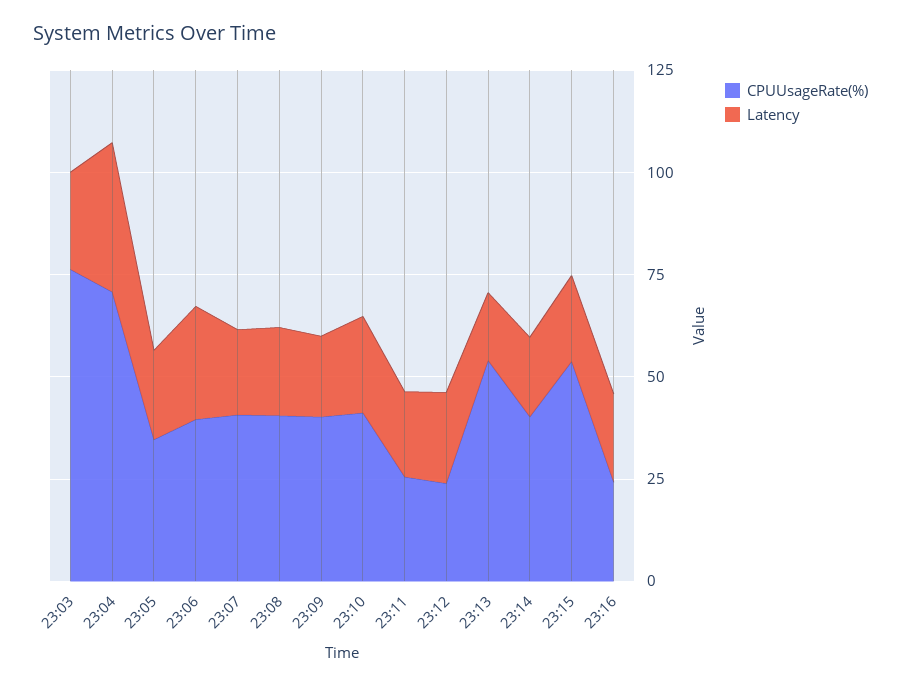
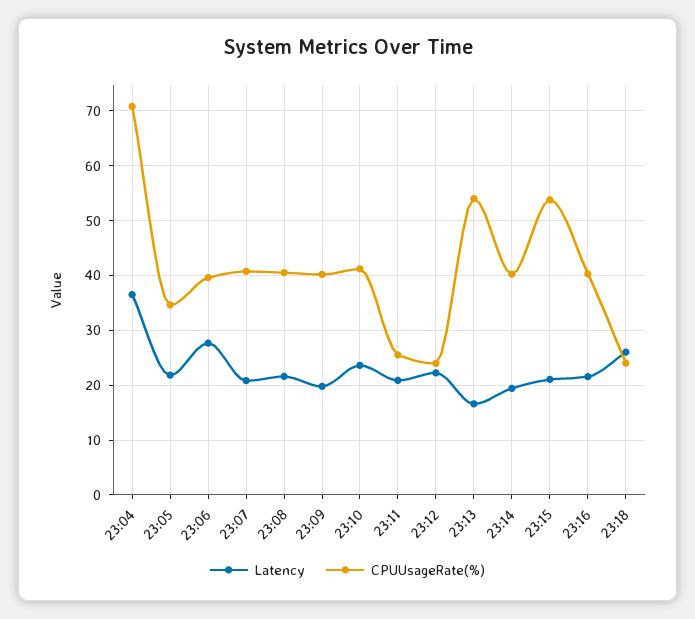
CPUUsageRate(%), 23:03: 75 -> none
Latency, 23:03: 25 -> none
CPUUsageRate(%), 23:16: 25 -> 40
Latency, 23:18: none -> 26
CPUUsageRate(%), 23:18: none -> 24

